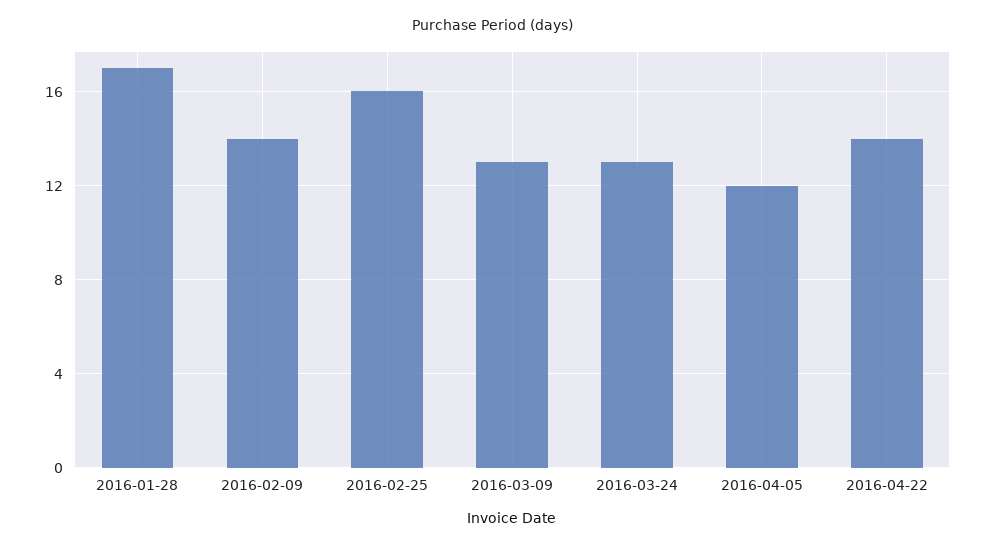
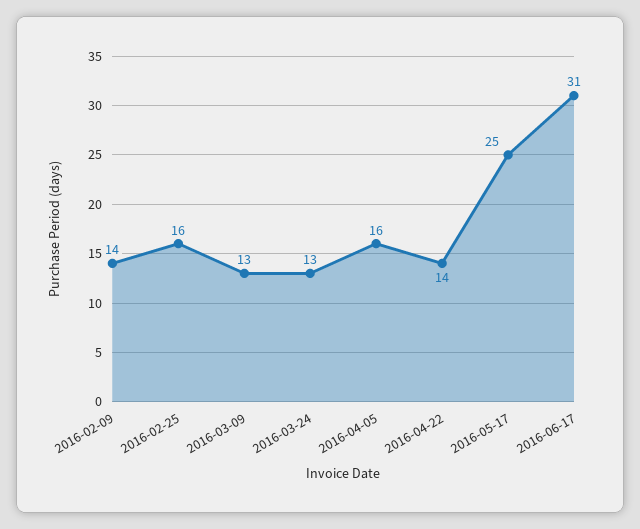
2016-01-28: 17 -> none
2016-04-05: 12 -> 16
2016-05-17: none -> 25
2016-06-17: none -> 31

